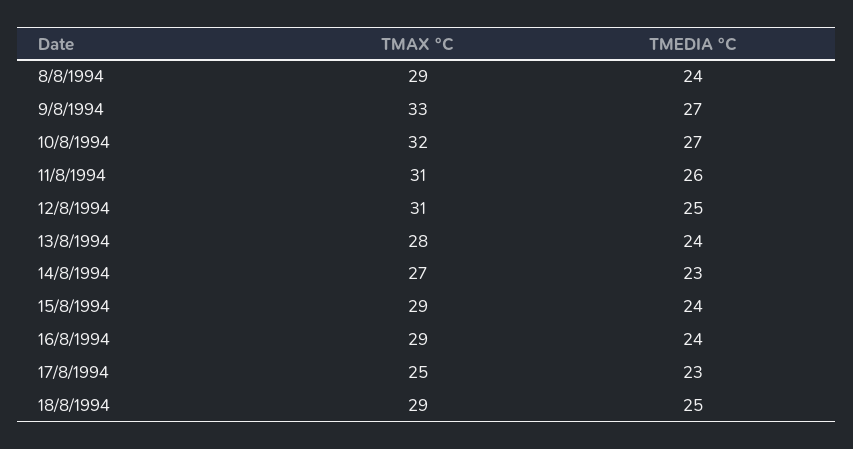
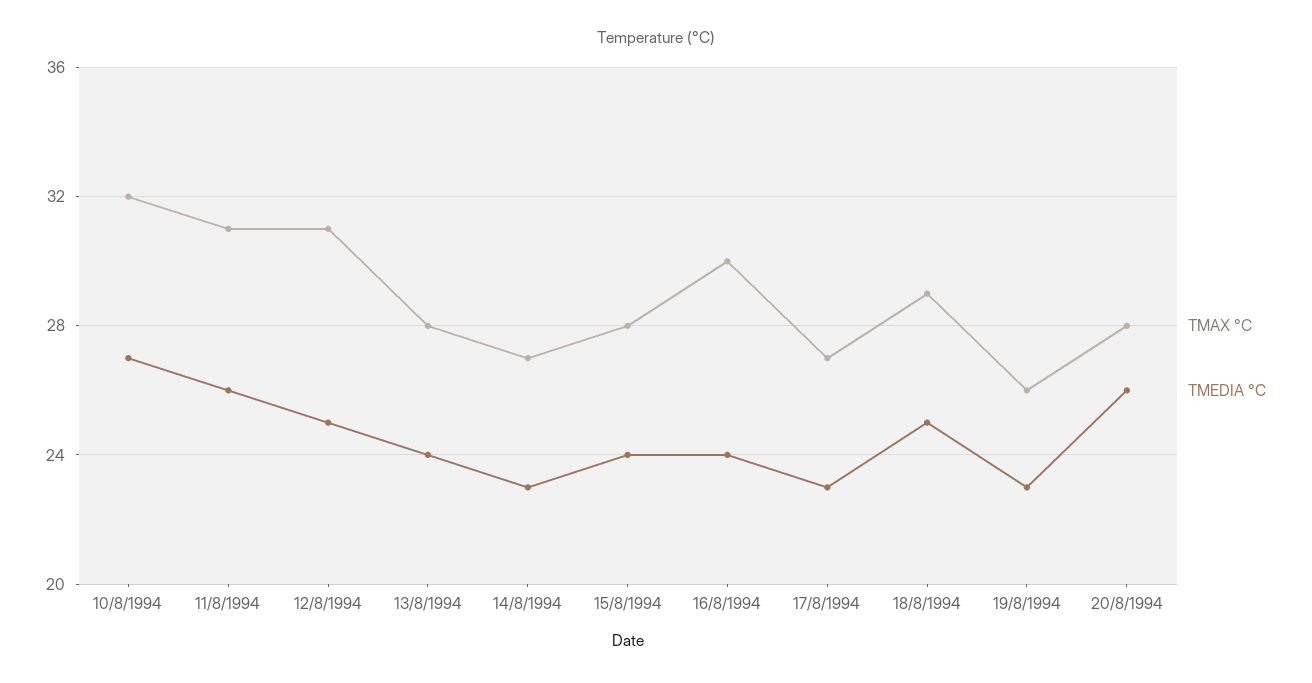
TMAX °C, 8/8/1994: 29 -> none
TMEDIA °C, 8/8/1994: 24 -> none
TMAX °C, 9/8/1994: 33 -> none
TMEDIA °C, 9/8/1994: 27 -> none
TMAX °C, 15/8/1994: 29 -> 28
TMAX °C, 16/8/1994: 29 -> 30
TMAX °C, 17/8/1994: 25 -> 27
TMAX °C, 19/8/1994: none -> 26
TMEDIA °C, 19/8/1994: none -> 23
TMAX °C, 20/8/1994: none -> 28
TMEDIA °C, 20/8/1994: none -> 26

